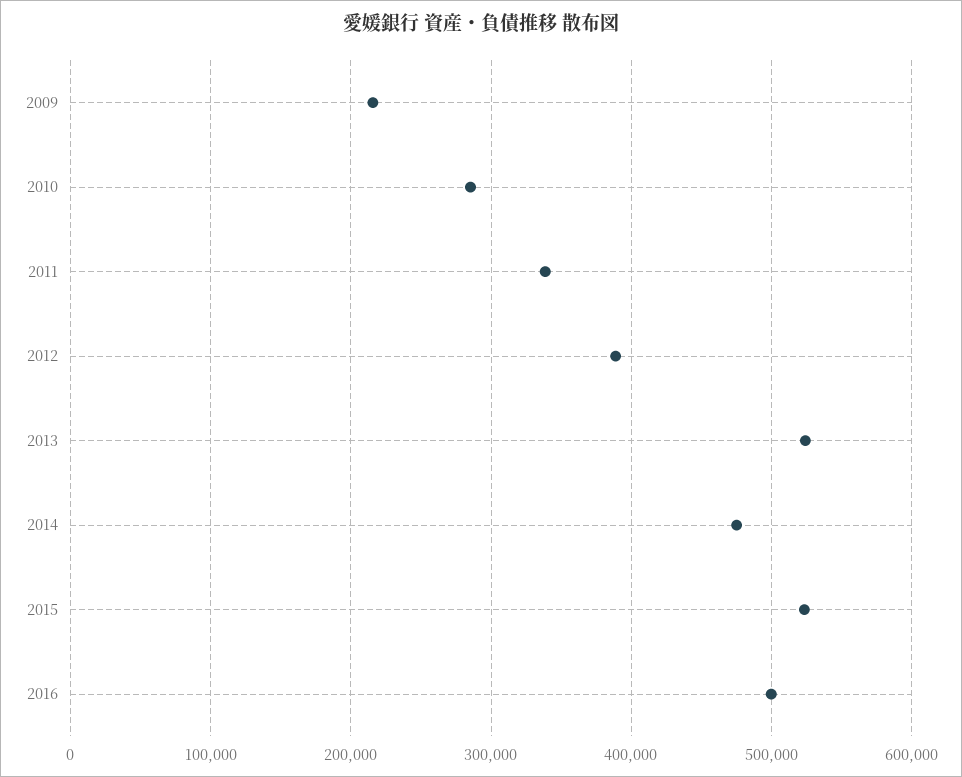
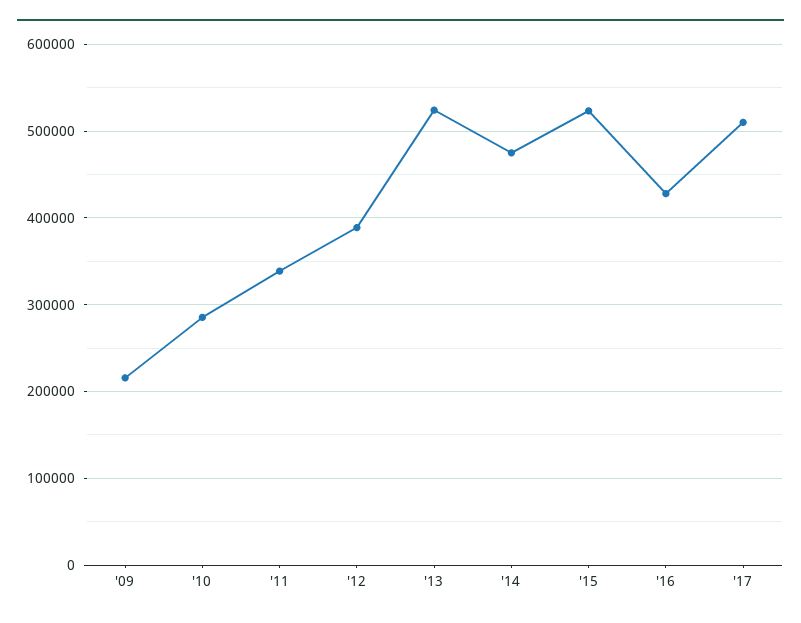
2016: 500000 -> 430000
'17: none -> 510000

